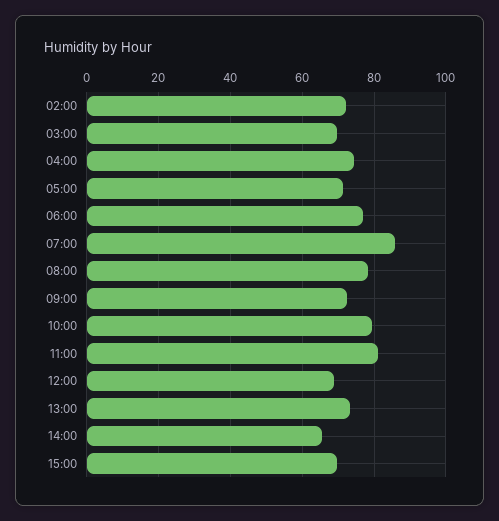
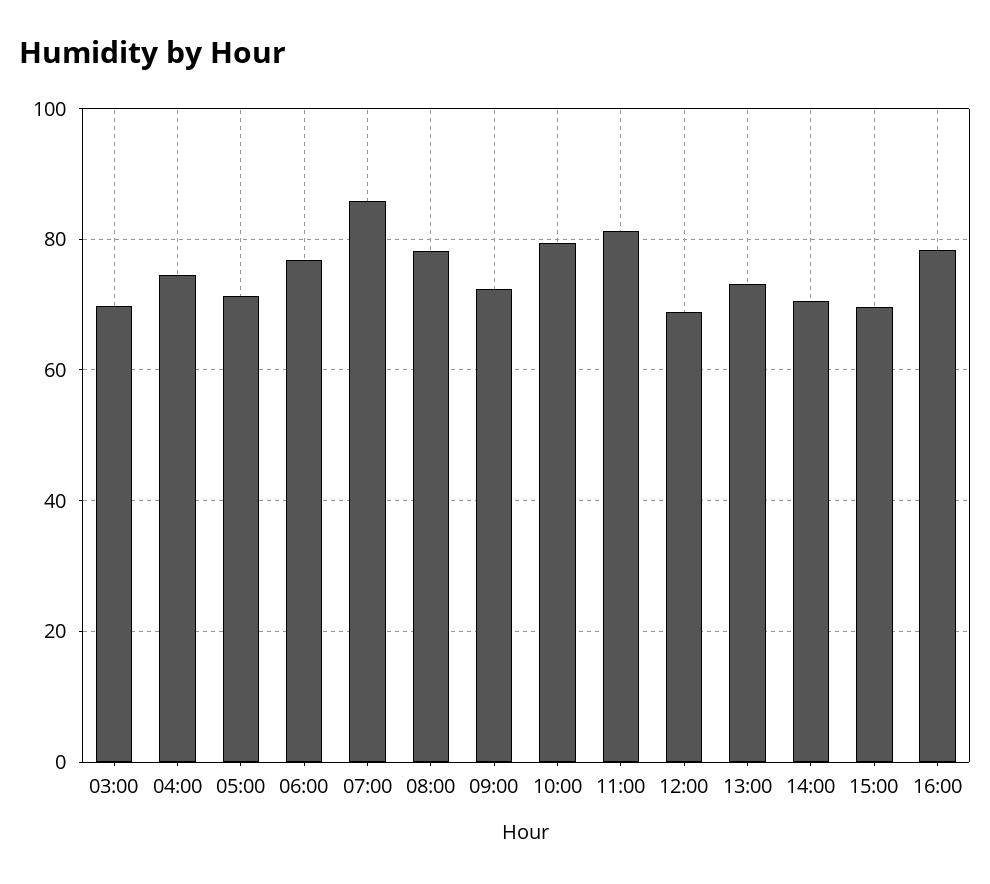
02:00: 72 -> none
14:00: 66 -> 70
16:00: none -> 78

